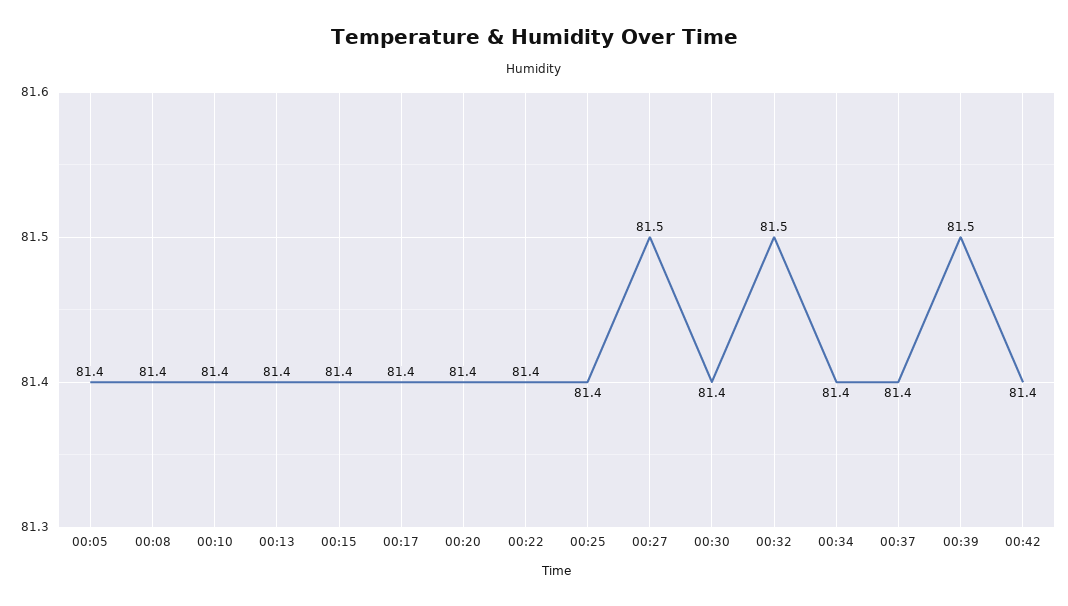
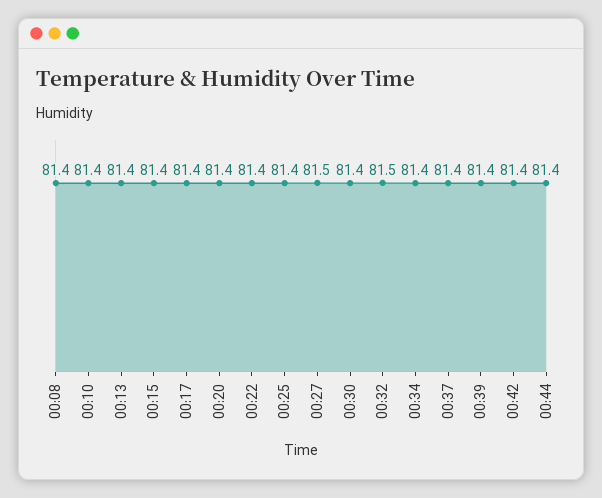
00:05: 81.4 -> none
00:39: 81.5 -> 81.4
00:44: none -> 81.4

